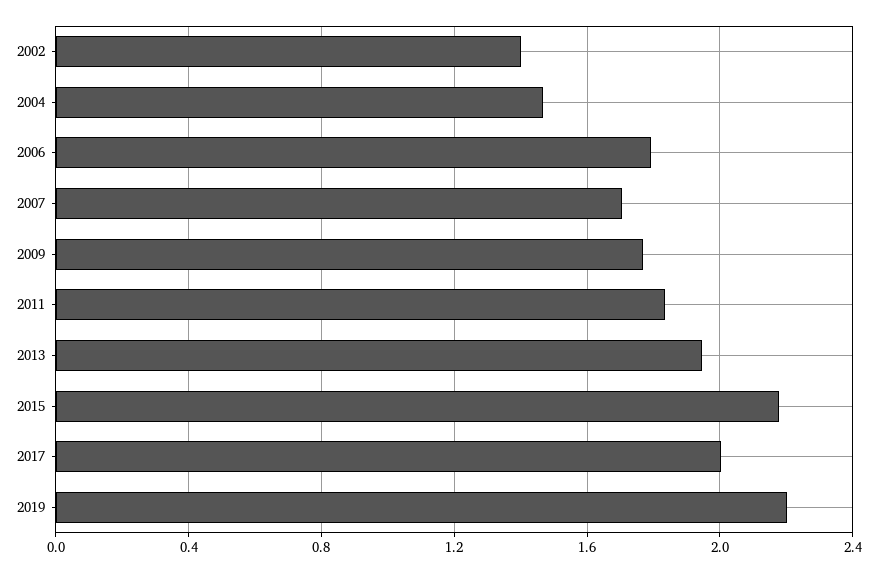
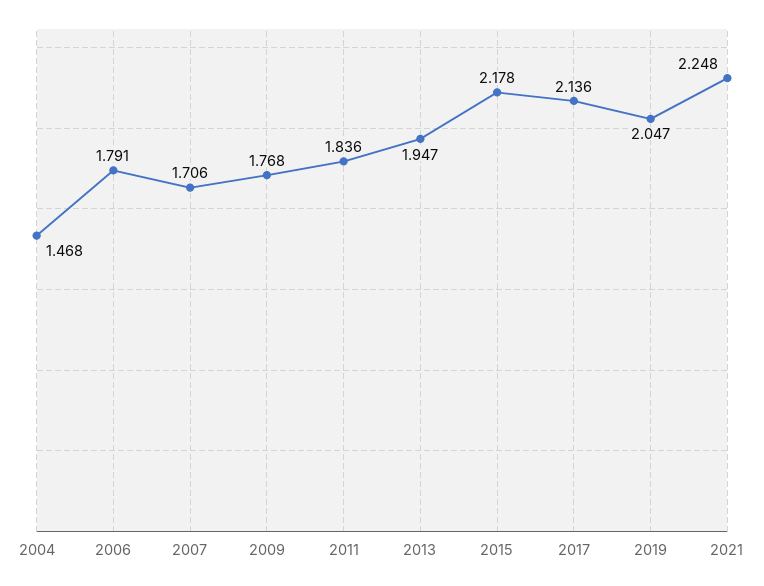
2002: 1.4 -> none
2017: 2 -> 2.136
2019: 2.2 -> 2.047
2021: none -> 2.248

